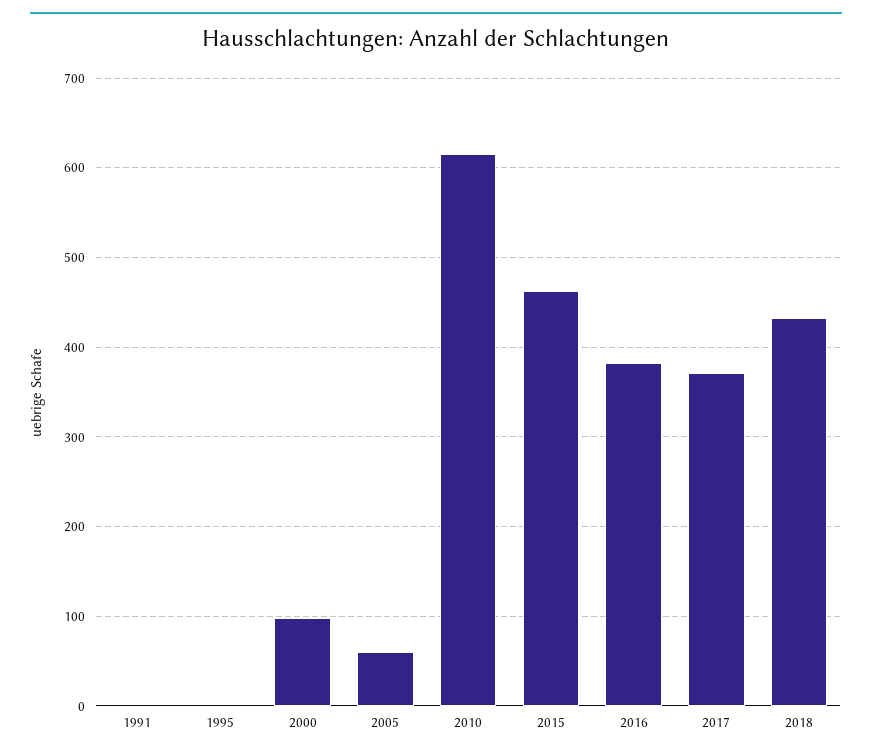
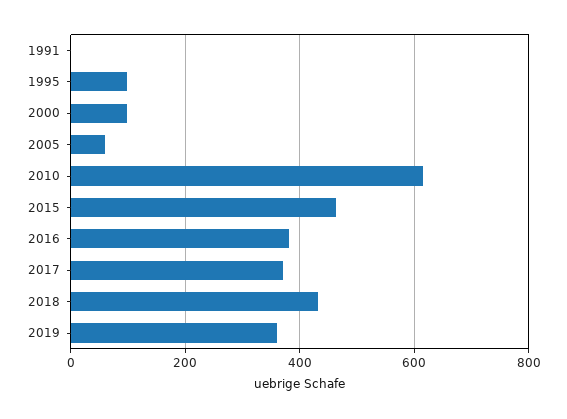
1995: 0 -> 100
2019: none -> 360

